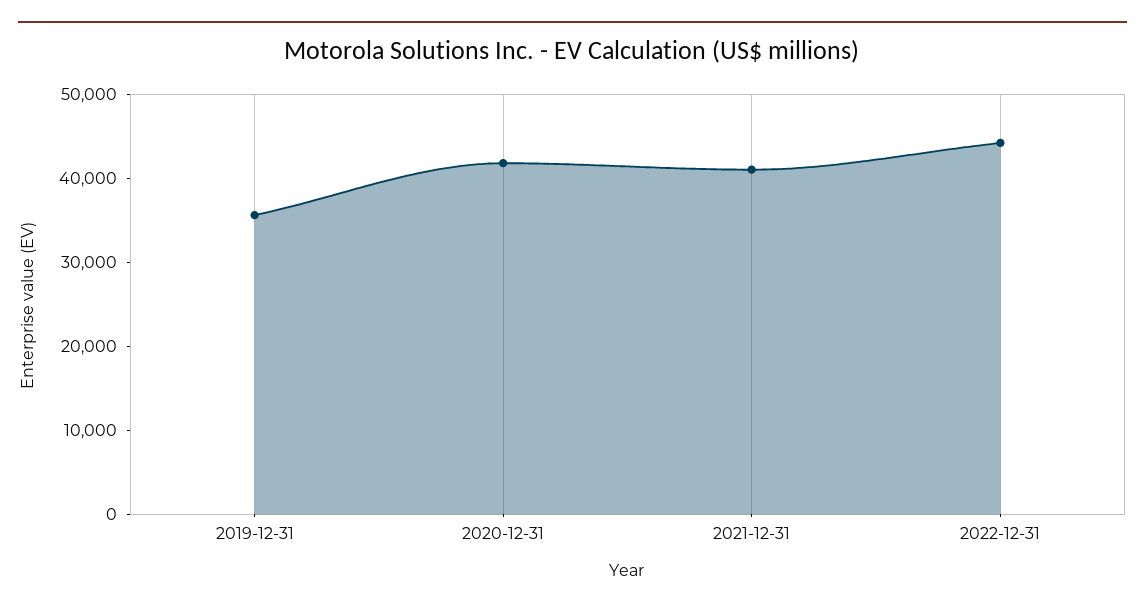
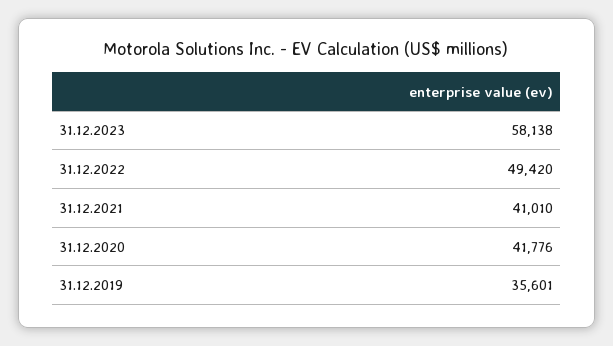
2022-12-31: 44000 -> 49420
31.12.2023: none -> 58138

